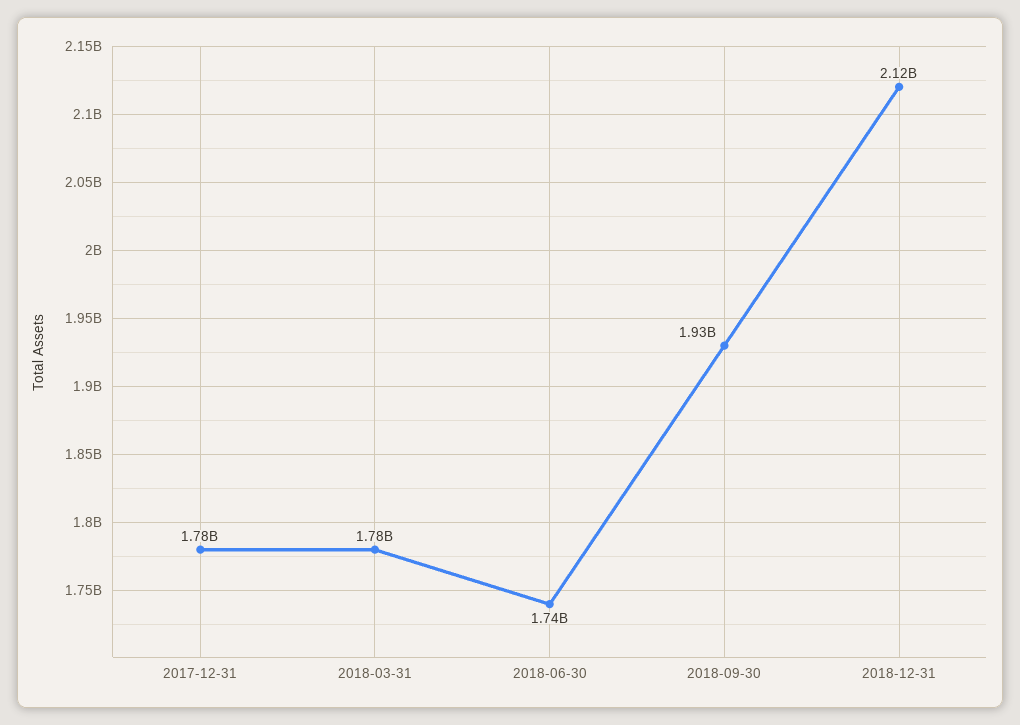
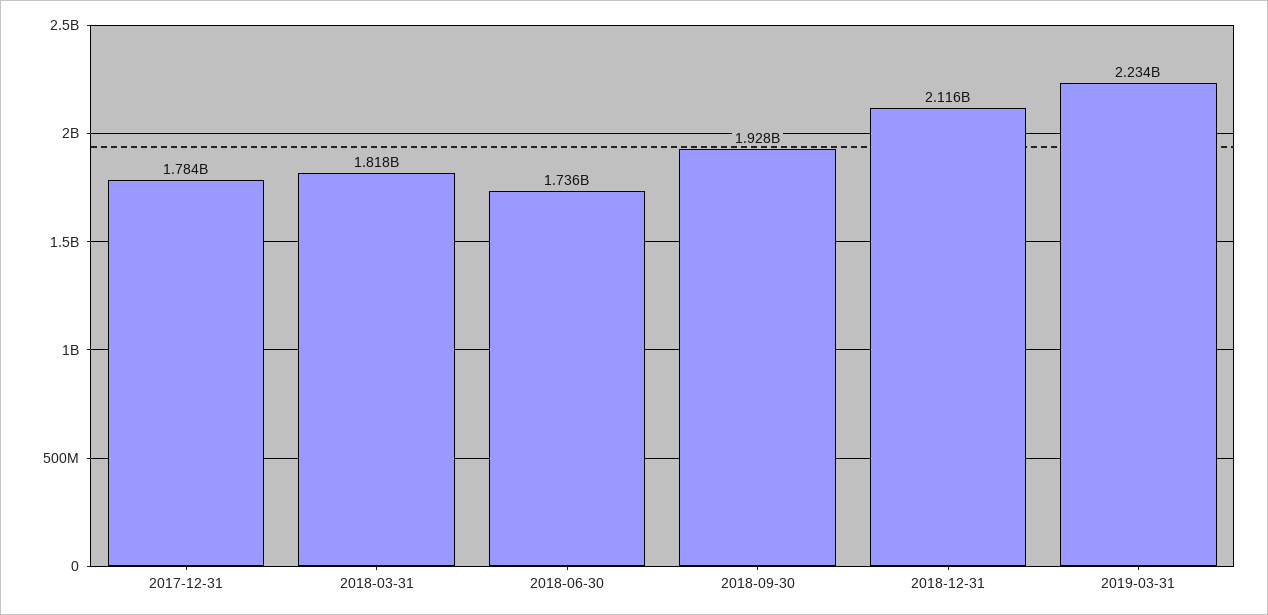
2018-03-31: 1780000000 -> 1818000000
2019-03-31: none -> 2234000000

